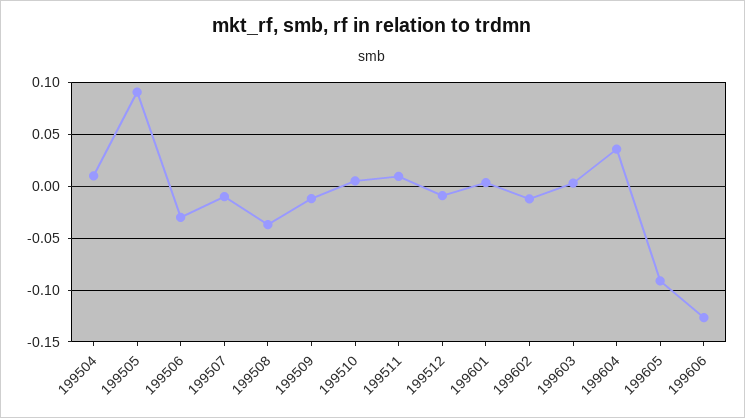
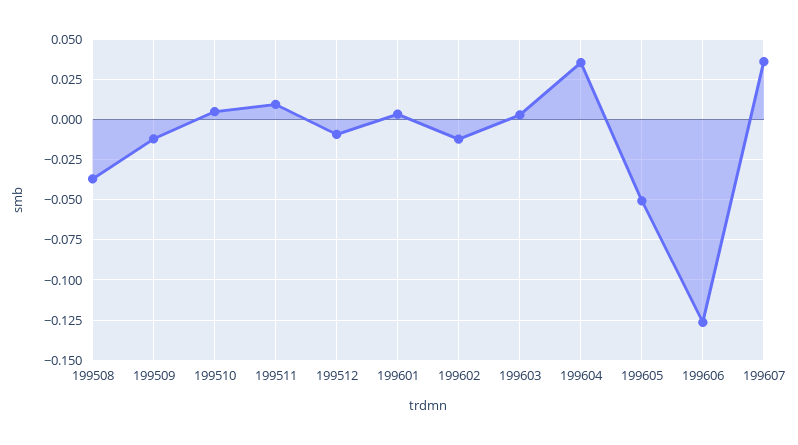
199504: 0.01 -> none
199505: 0.09 -> none
199506: -0.03 -> none
199507: -0.01 -> none
199605: -0.09 -> -0.05
199607: none -> 0.035

